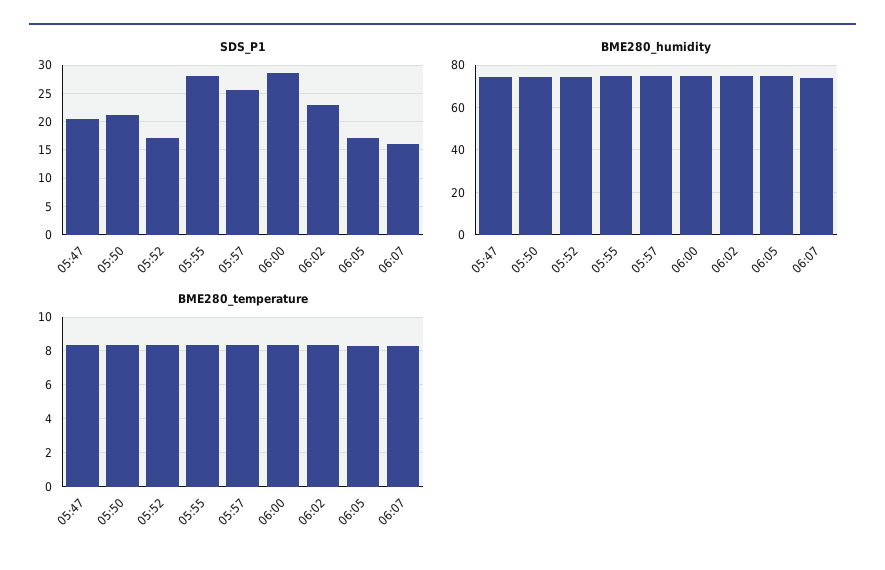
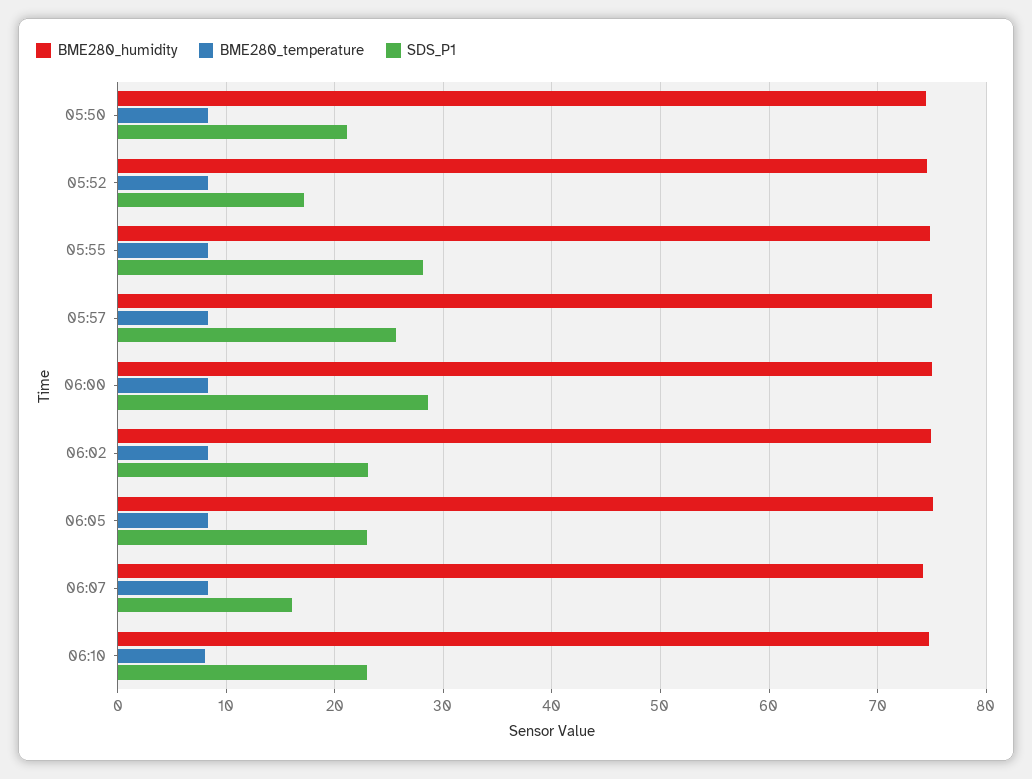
SDS_P1, 05:47: 20 -> none
SDS_P1, 06:05: 17.5 -> 23
BME280_humidity, 05:47: 75 -> none
BME280_temperature, 05:47: 8.5 -> none
BME280_humidity, 06:10: none -> 75
BME280_temperature, 06:10: none -> 8
SDS_P1, 06:10: none -> 23

